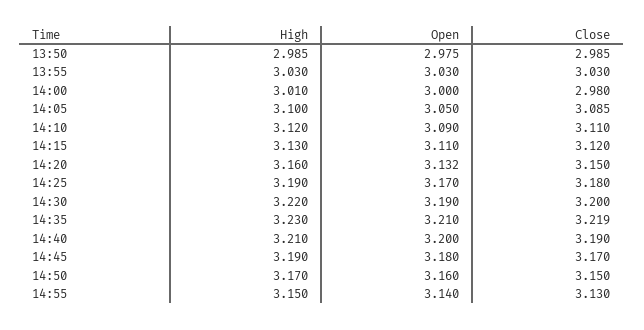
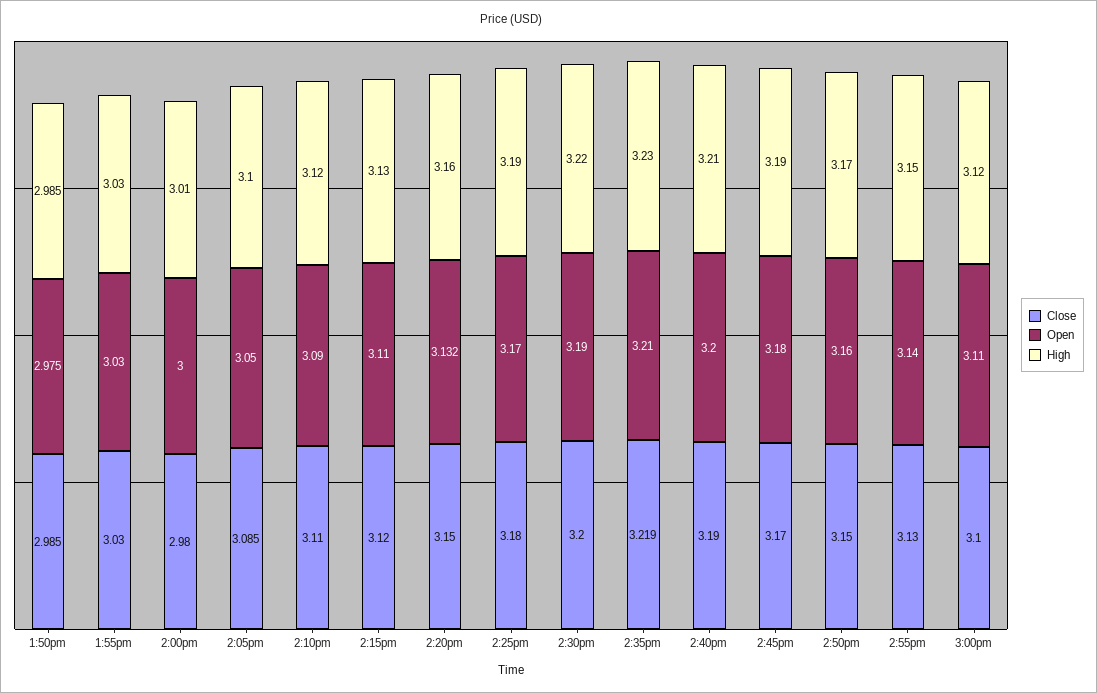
Close, 3:00pm: none -> 3.1
Open, 3:00pm: none -> 3.11
High, 3:00pm: none -> 3.12

